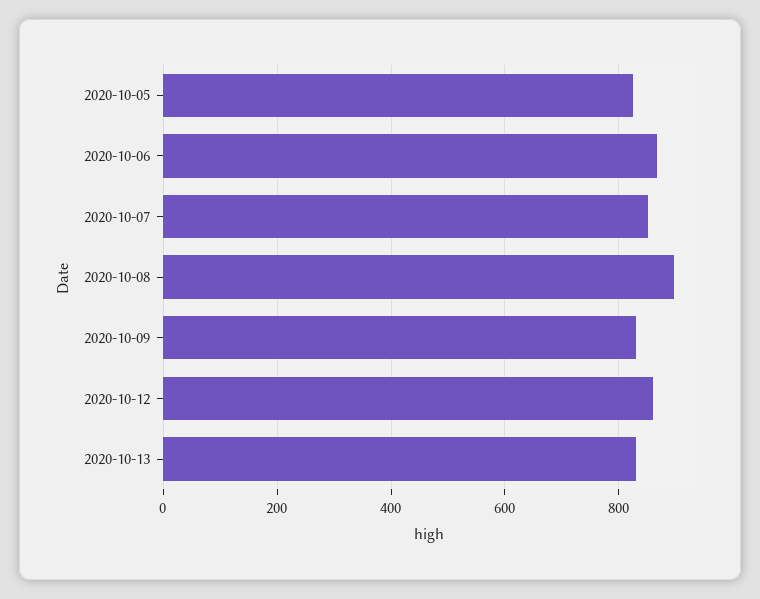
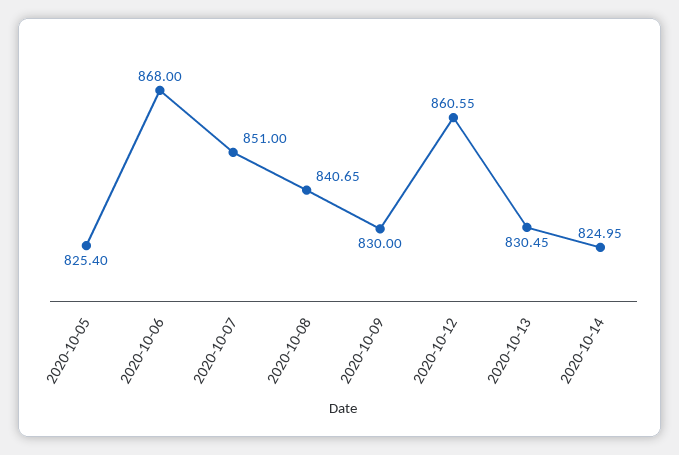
2020-10-08: 900 -> 840.65
2020-10-14: none -> 824.95

